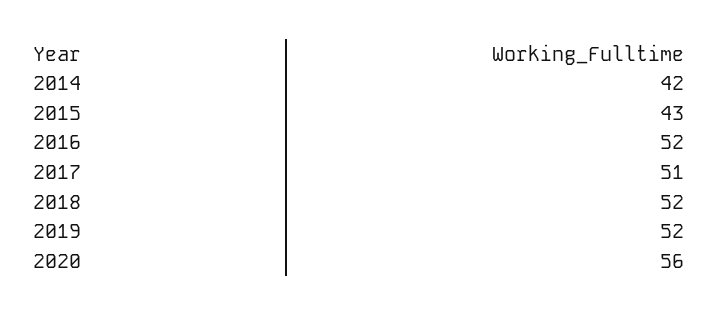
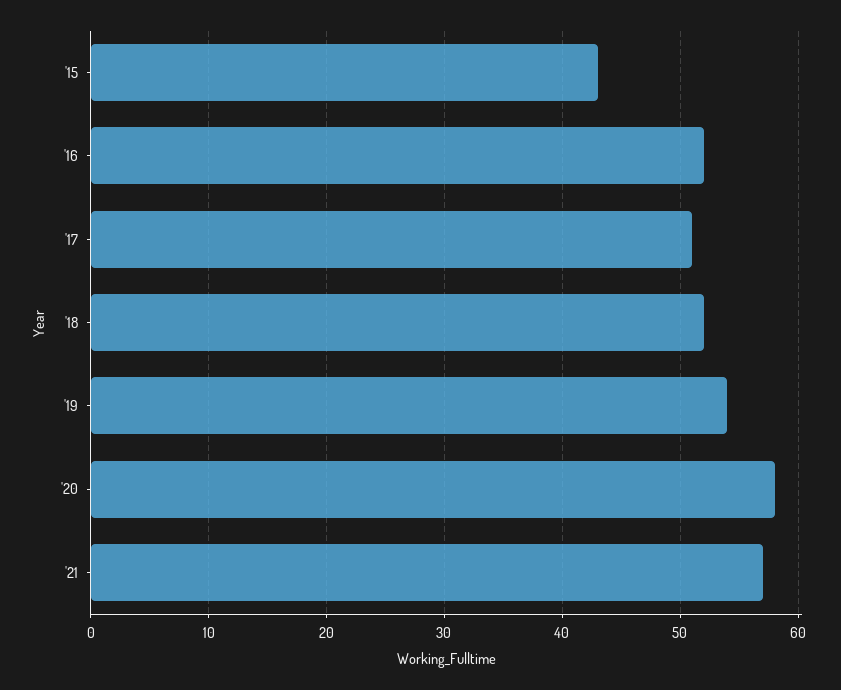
2014: 42 -> none
2019: 52 -> 54
2020: 56 -> 58
'21: none -> 57

